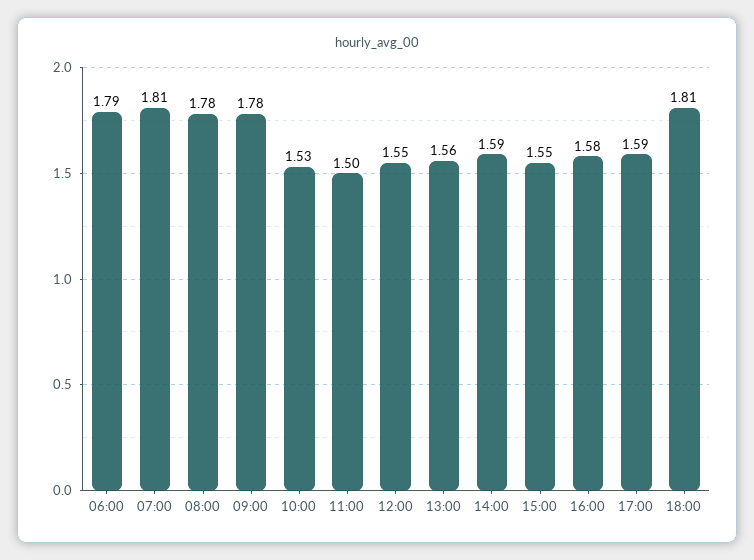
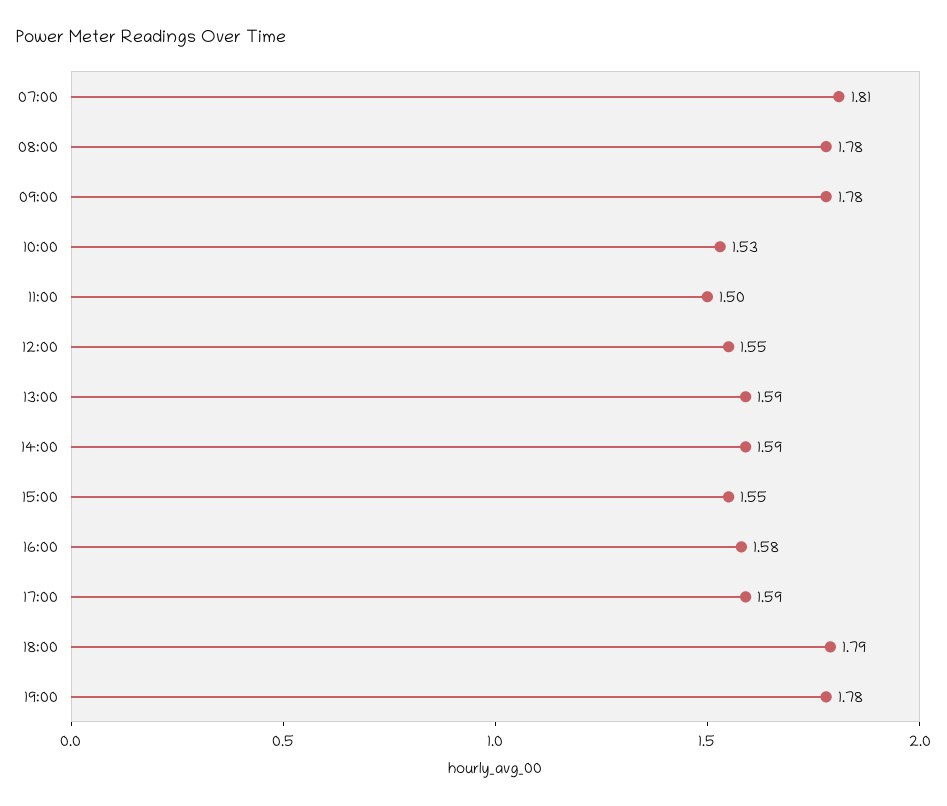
06:00: 1.79 -> none
13:00: 1.56 -> 1.59
18:00: 1.81 -> 1.79
19:00: none -> 1.78

